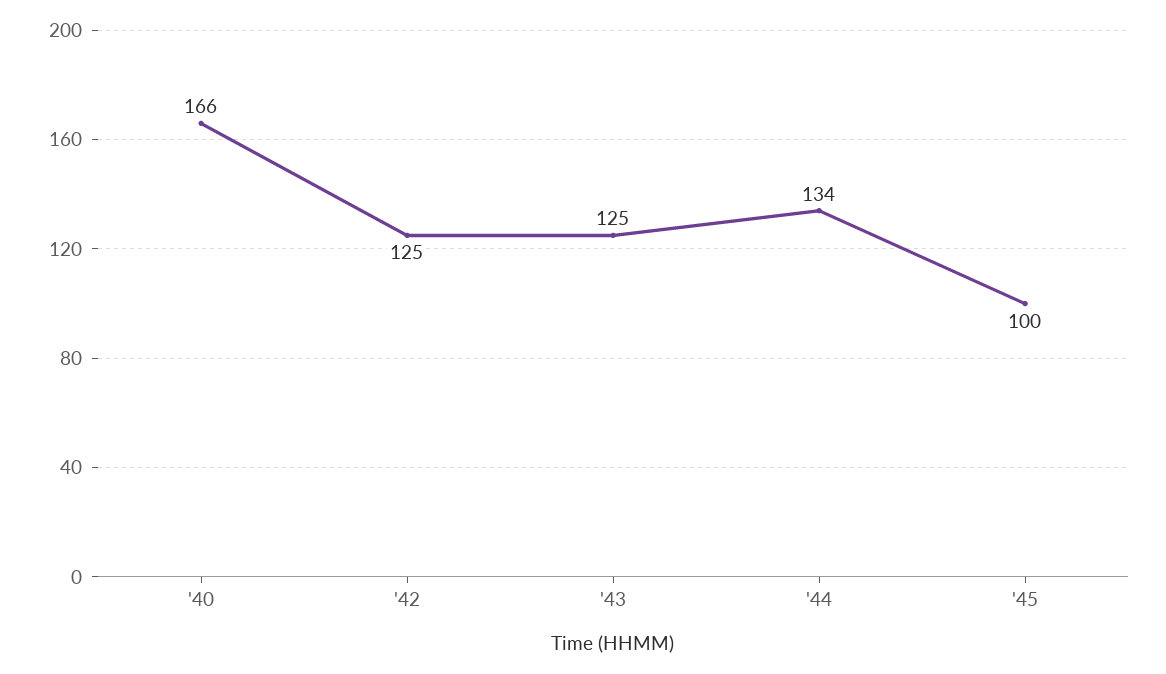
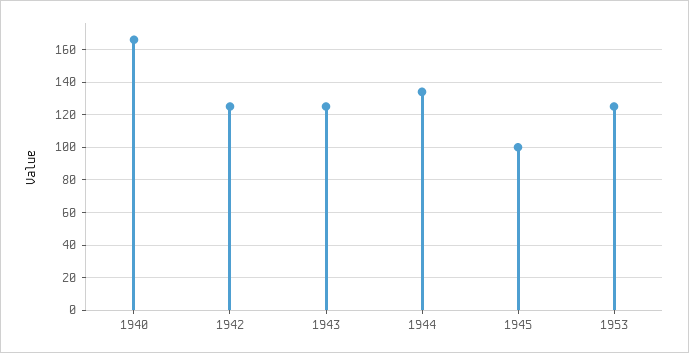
1953: none -> 125

